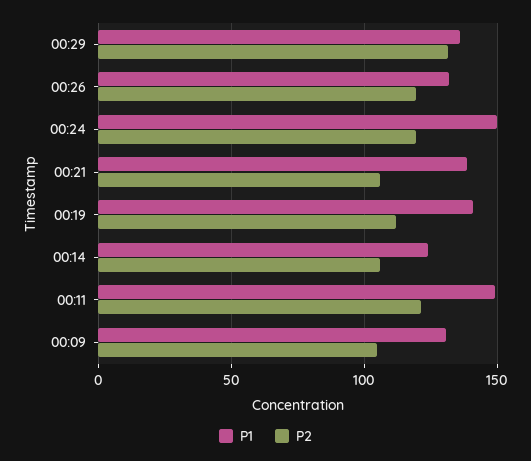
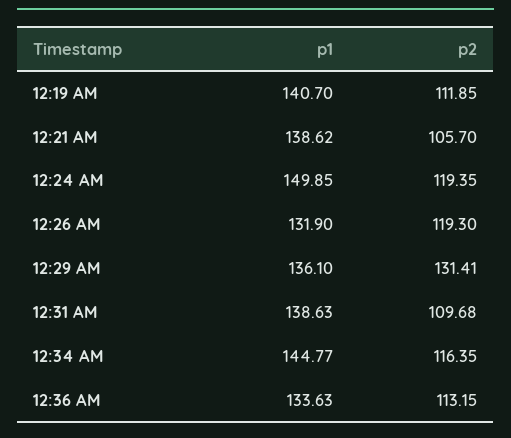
P1, 00:14: 125 -> none
P2, 00:14: 105 -> none
P1, 00:11: 150 -> none
P2, 00:11: 120 -> none
P1, 00:09: 130 -> none
P2, 00:09: 105 -> none
P1, 12:31 AM: none -> 138.63
P2, 12:31 AM: none -> 109.68
P1, 12:34 AM: none -> 144.77
P2, 12:34 AM: none -> 116.35
P1, 12:36 AM: none -> 133.63
P2, 12:36 AM: none -> 113.15

